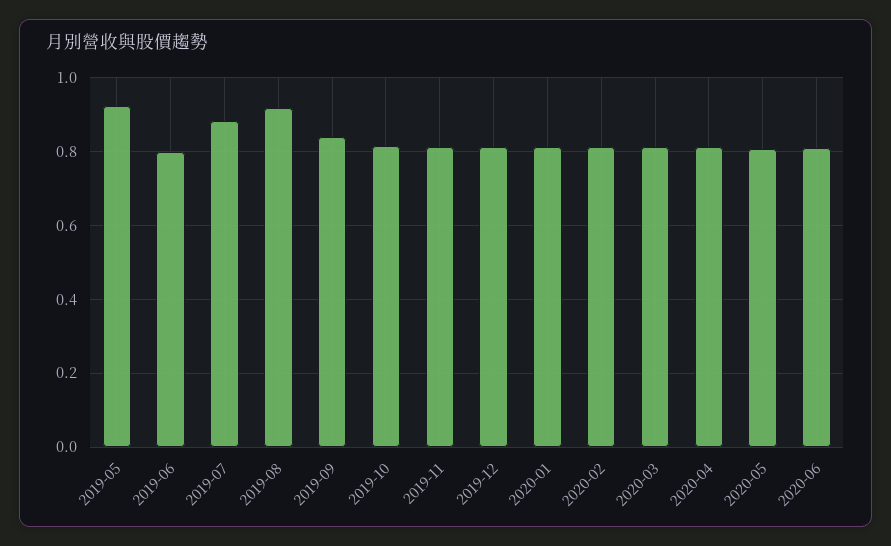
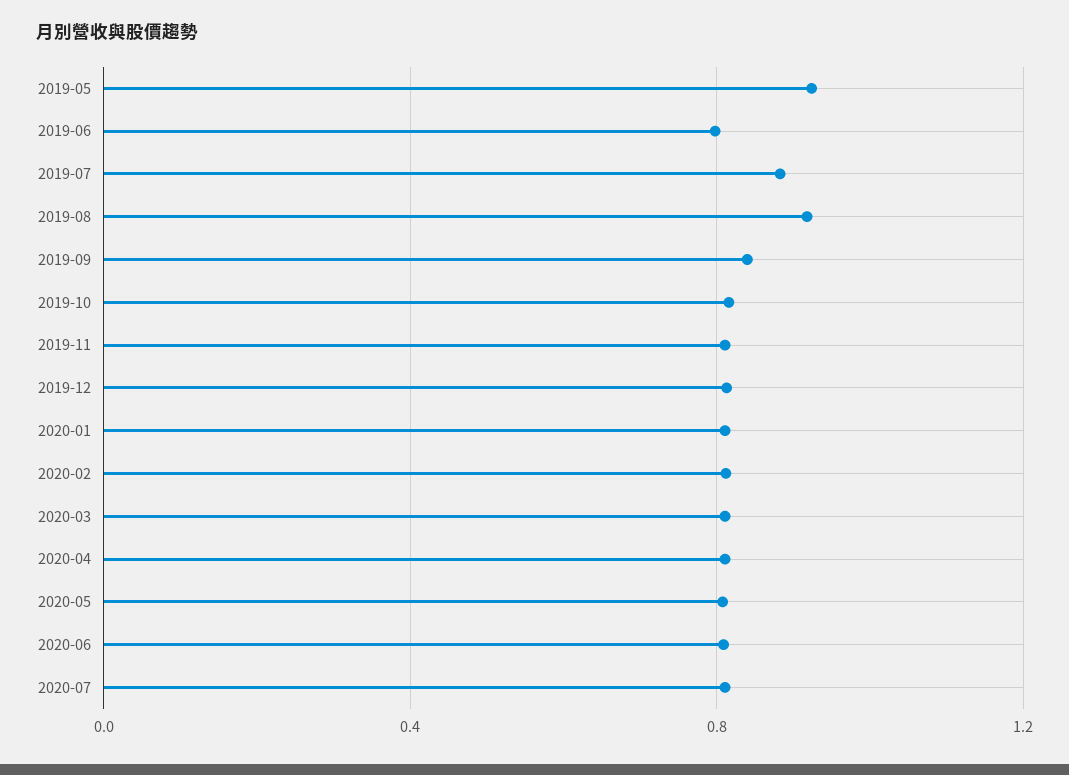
2020-07: none -> 0.8

